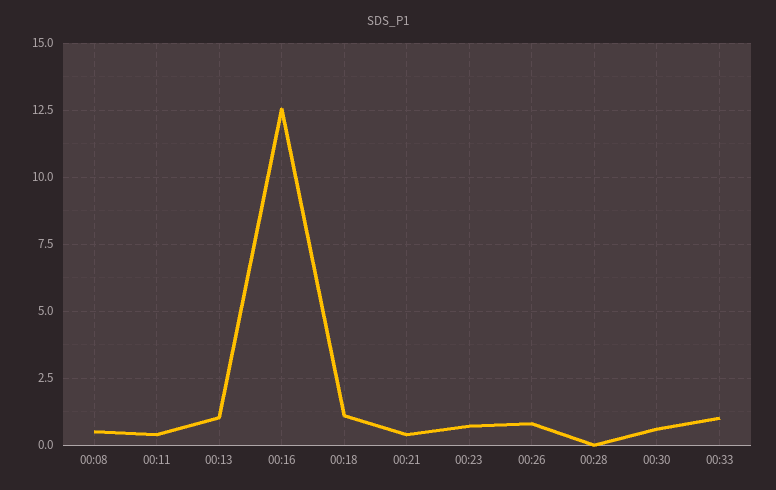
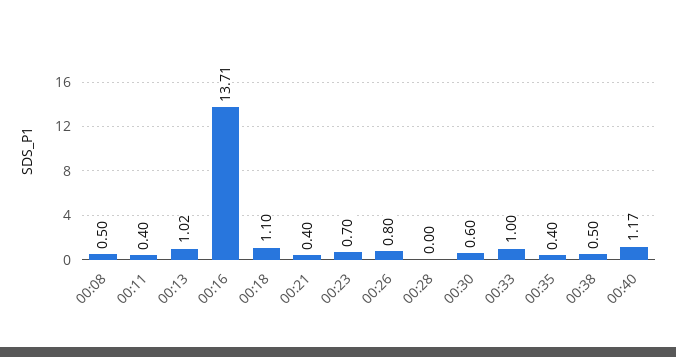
00:16: 12.5 -> 13.71
00:35: none -> 0.4
00:38: none -> 0.5
00:40: none -> 1.17

